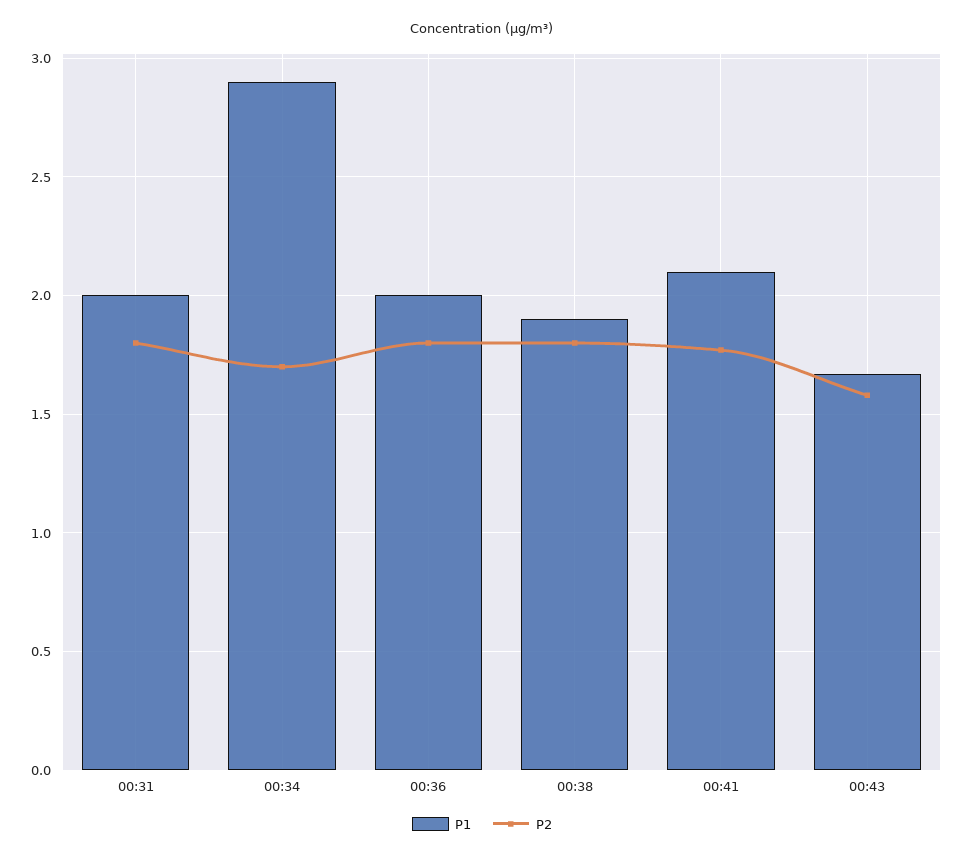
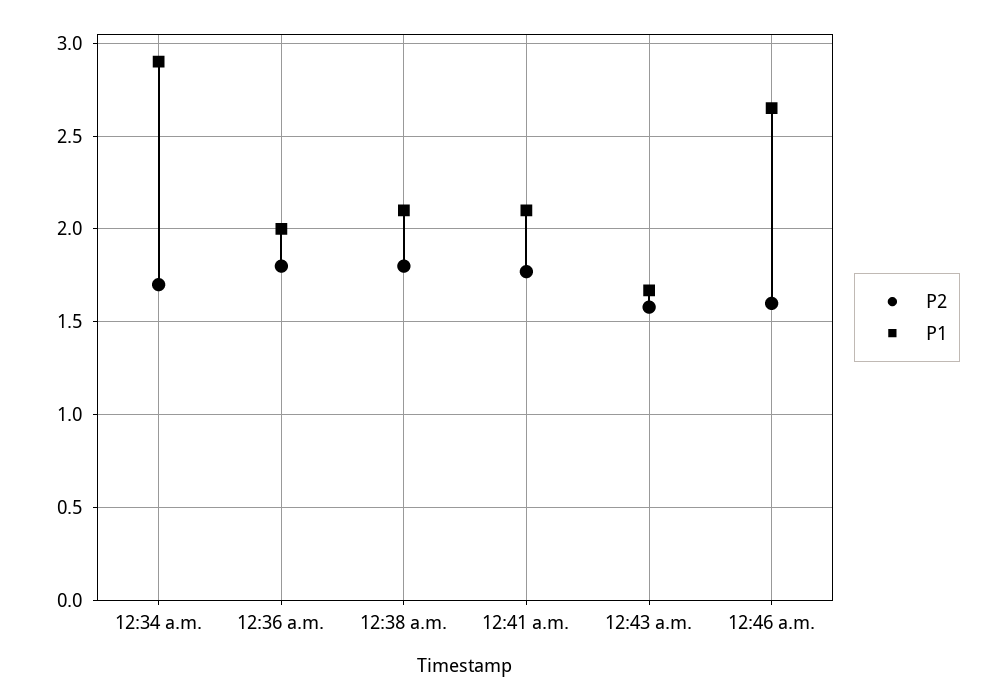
P1, 00:31: 2 -> none
P2, 00:31: 1.8 -> none
P1, 00:38: 1.9 -> 2.1
P2, 12:46 a.m.: none -> 1.6
P1, 12:46 a.m.: none -> 2.65

